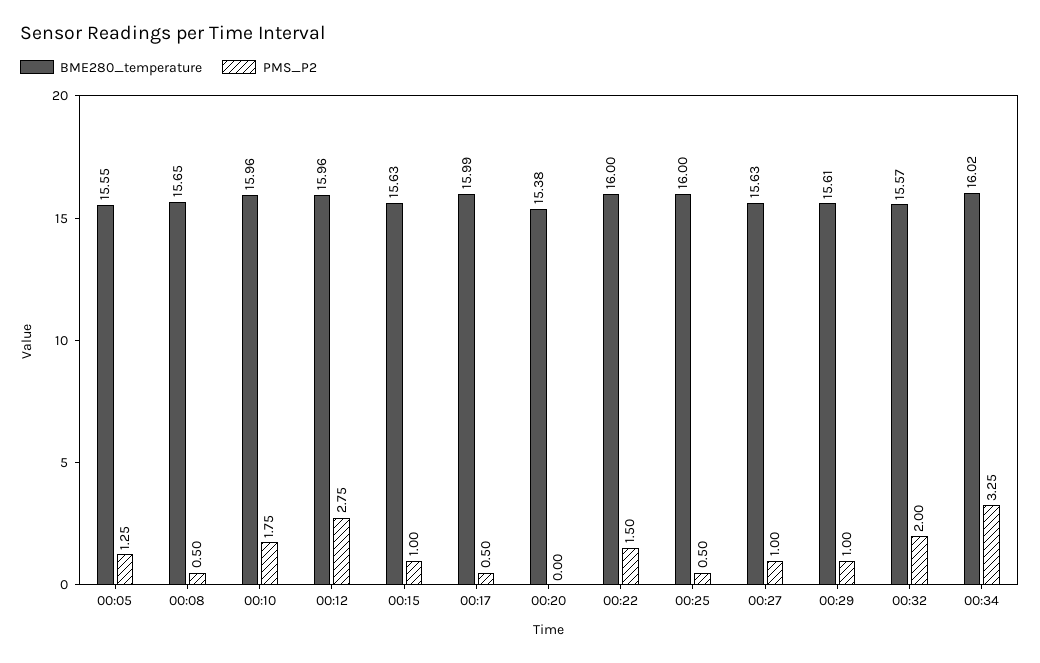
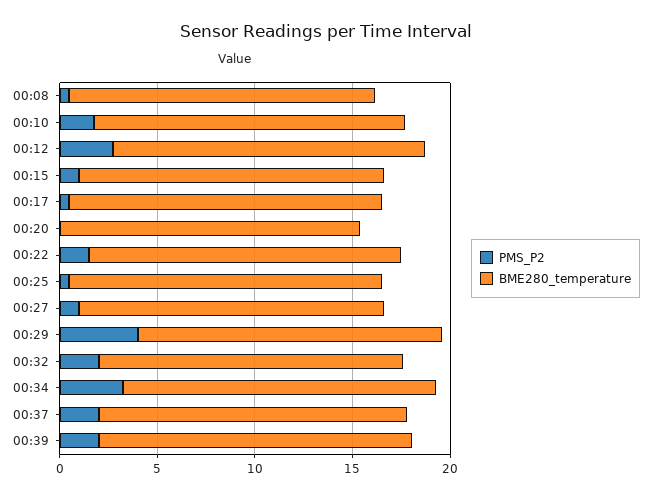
BME280_temperature, 00:05: 15.55 -> none
PMS_P2, 00:05: 1.25 -> none
PMS_P2, 00:29: 1 -> 4
PMS_P2, 00:37: none -> 2
BME280_temperature, 00:37: none -> 16
PMS_P2, 00:39: none -> 2
BME280_temperature, 00:39: none -> 16

